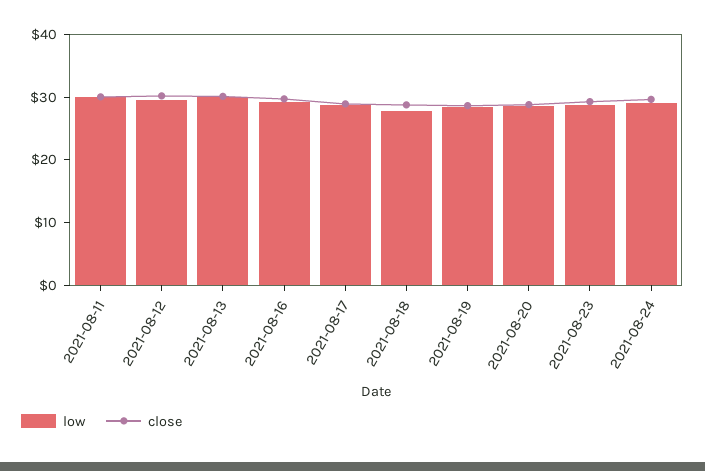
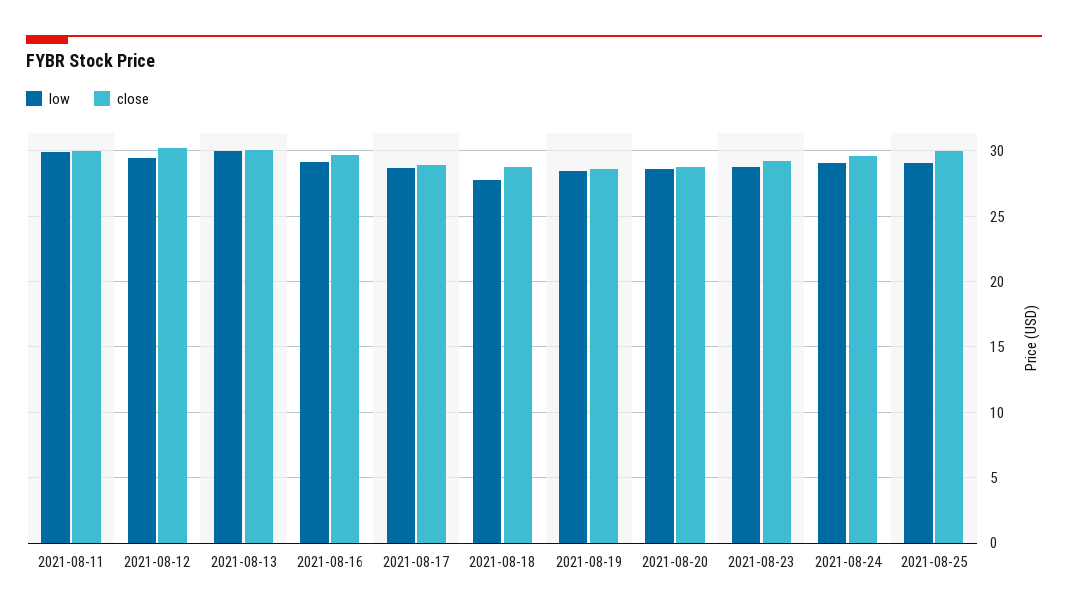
low, 2021-08-25: none -> 29
close, 2021-08-25: none -> 30

